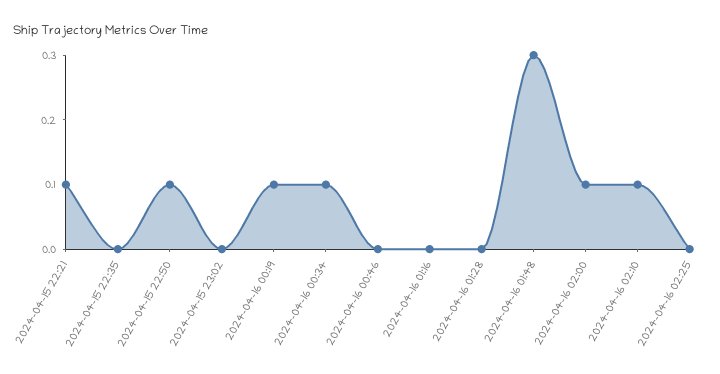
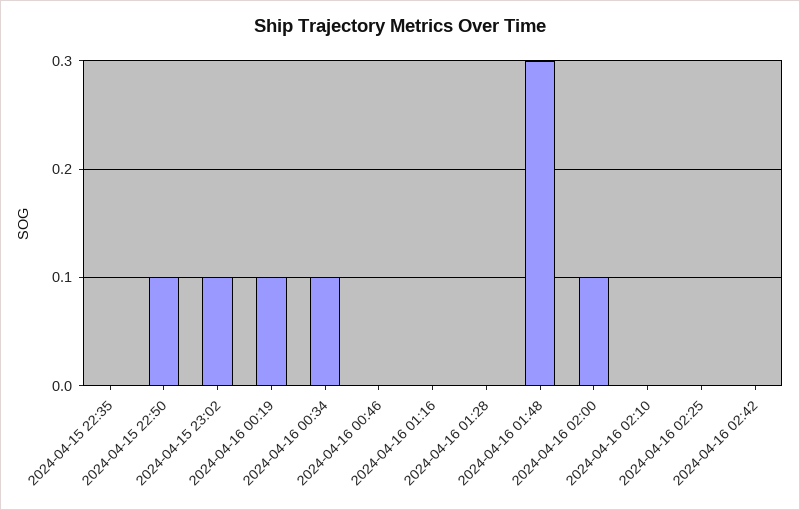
2024-04-15 22:21: 0.1 -> none
2024-04-15 23:02: 0 -> 0.1
2024-04-16 02:10: 0.1 -> 0
2024-04-16 02:42: none -> 0

